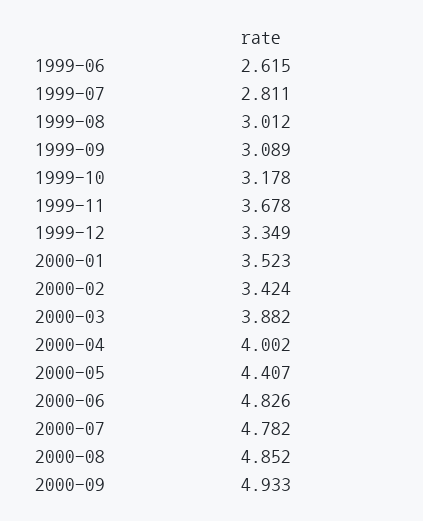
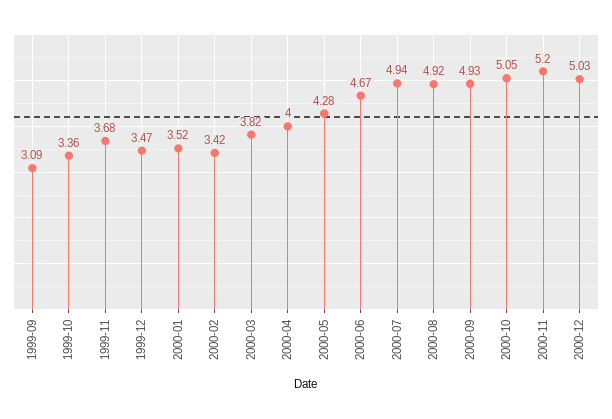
1999-06: 2.615 -> none
1999-07: 2.811 -> none
1999-08: 3.012 -> none
1999-10: 3.178 -> 3.36
1999-12: 3.349 -> 3.47
2000-03: 3.882 -> 3.82
2000-05: 4.407 -> 4.28
2000-06: 4.826 -> 4.67
2000-07: 4.782 -> 4.94
2000-08: 4.852 -> 4.92
2000-10: none -> 5.05
2000-11: none -> 5.2
2000-12: none -> 5.03

